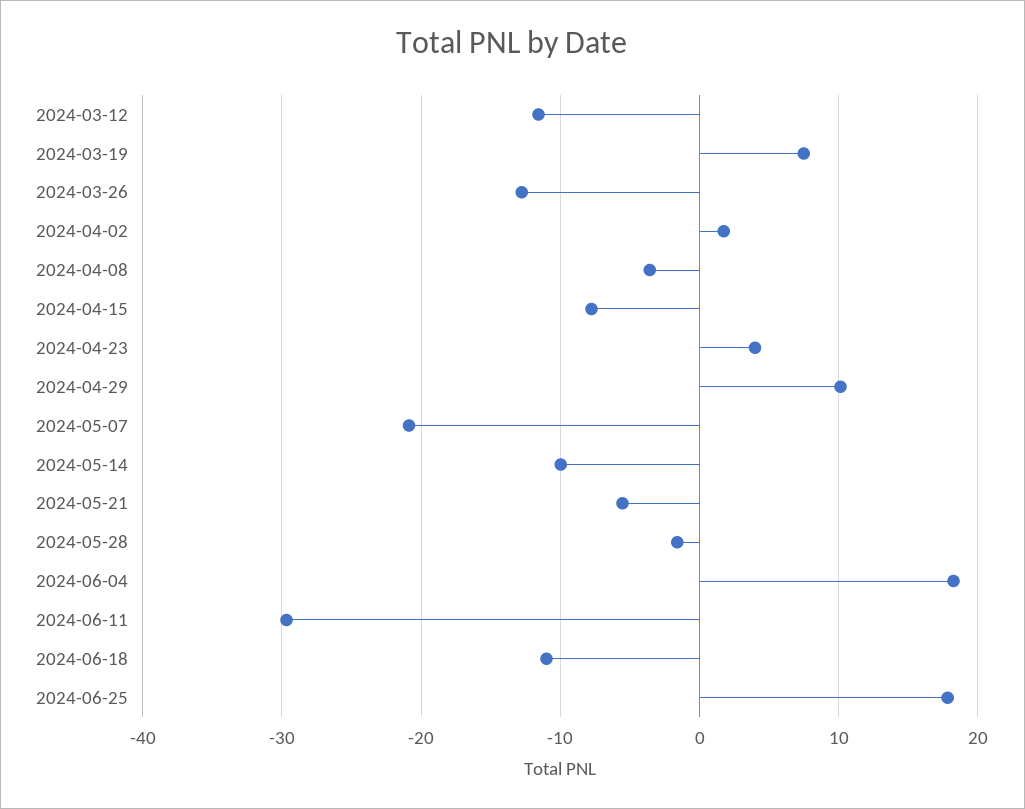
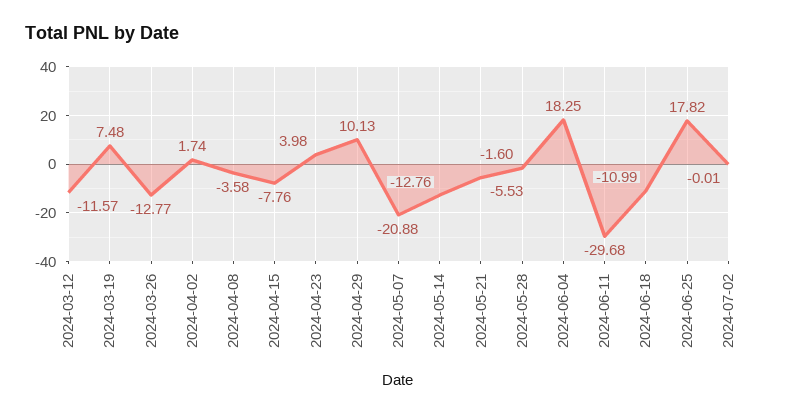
2024-05-14: -10 -> -12.76
2024-07-02: none -> -0.01

